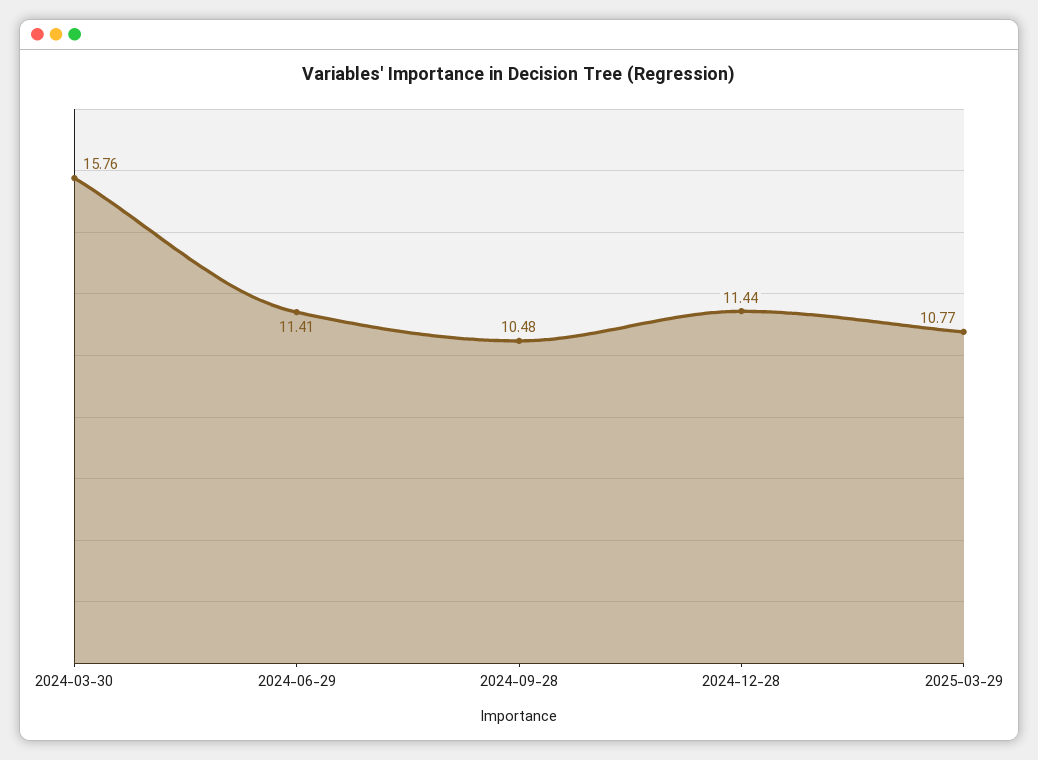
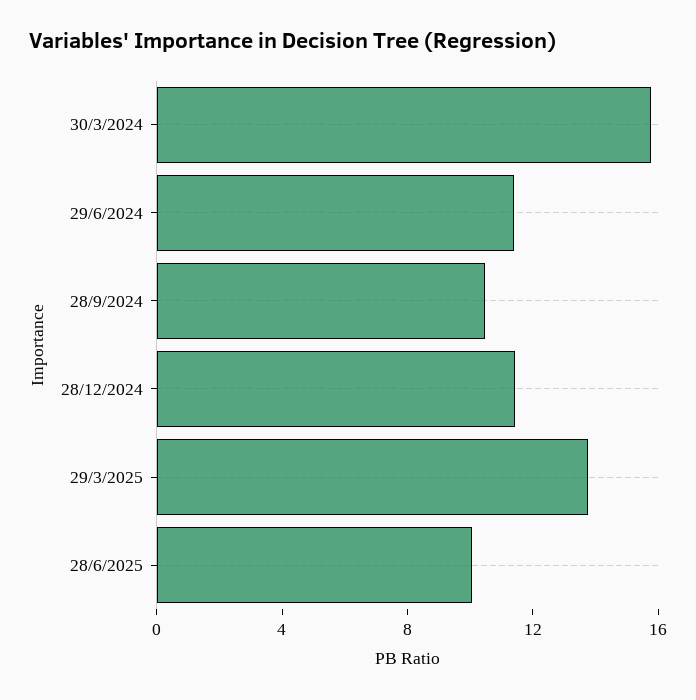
2025-03-29: 10.77 -> 14
28/6/2025: none -> 10

